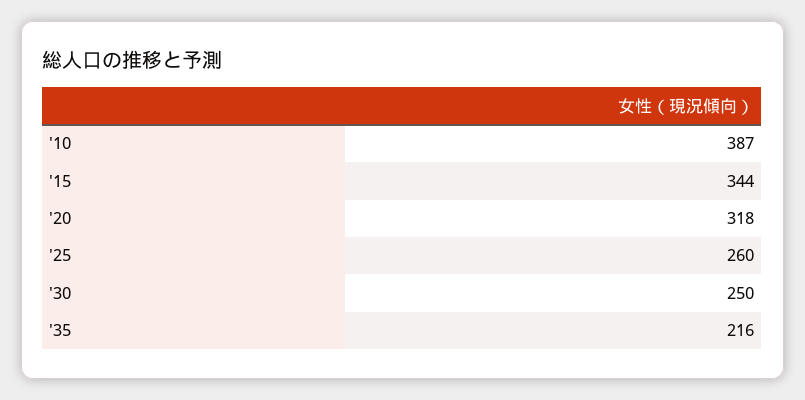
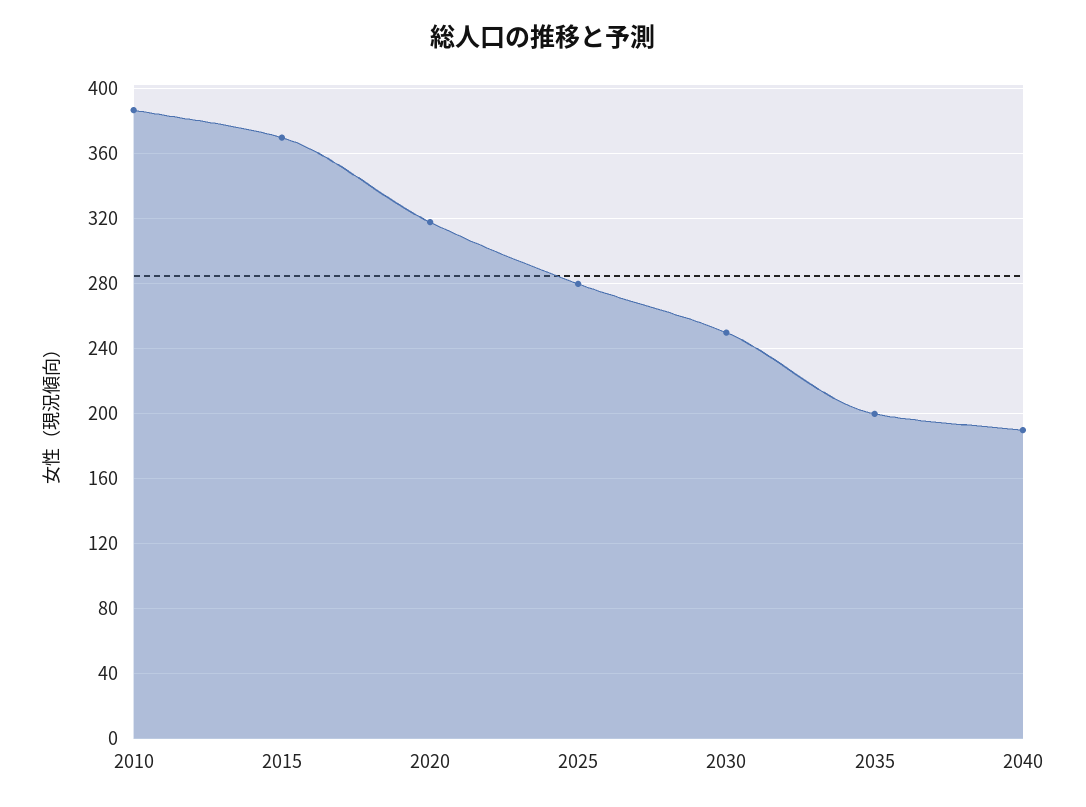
'15: 344 -> 370
'25: 260 -> 280
'35: 216 -> 200
2040: none -> 190

